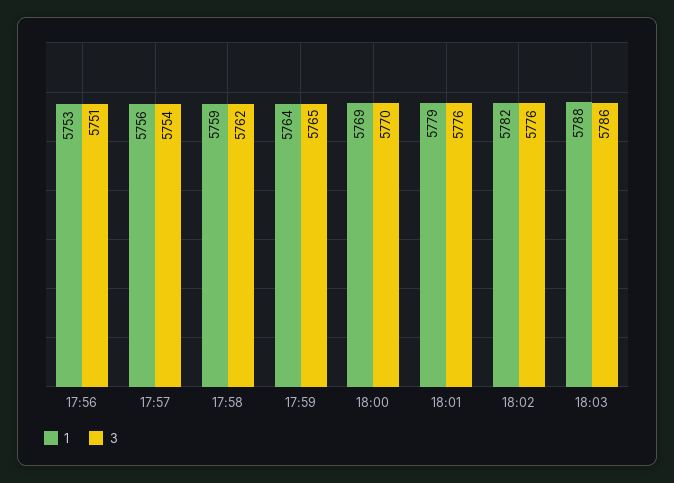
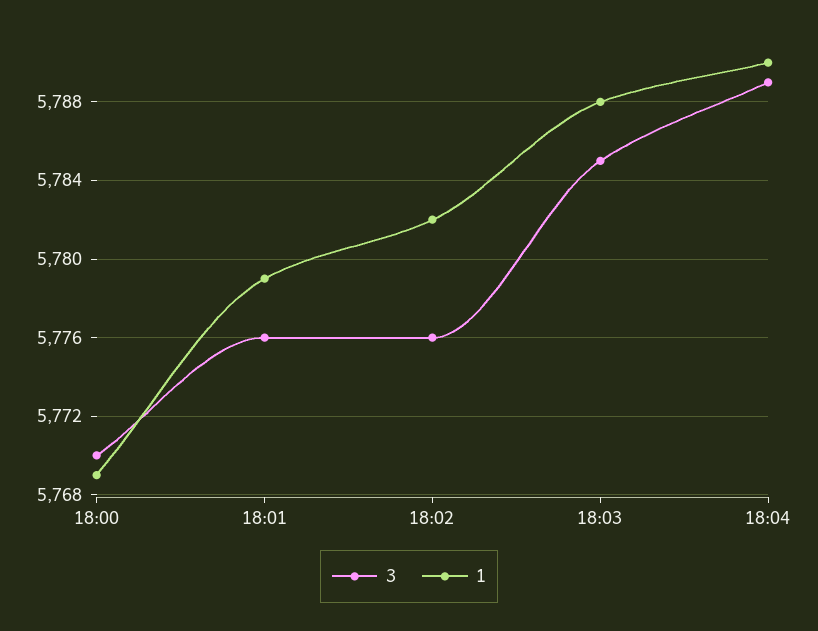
1, 17:56: 5753 -> none
3, 17:56: 5751 -> none
1, 17:57: 5756 -> none
3, 17:57: 5754 -> none
1, 17:58: 5759 -> none
3, 17:58: 5762 -> none
1, 17:59: 5764 -> none
3, 17:59: 5765 -> none
3, 18:03: 5786 -> 5785
3, 18:04: none -> 5789
1, 18:04: none -> 5790

